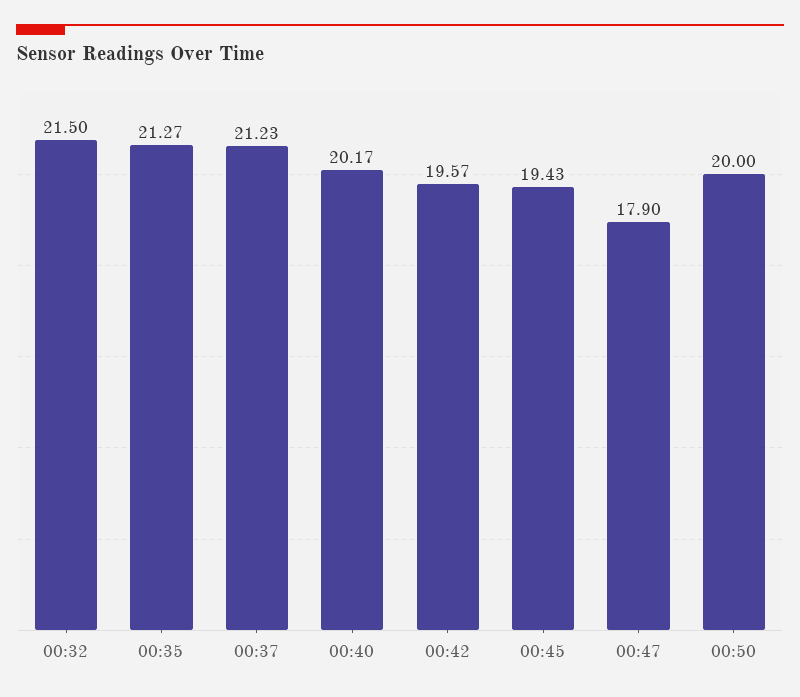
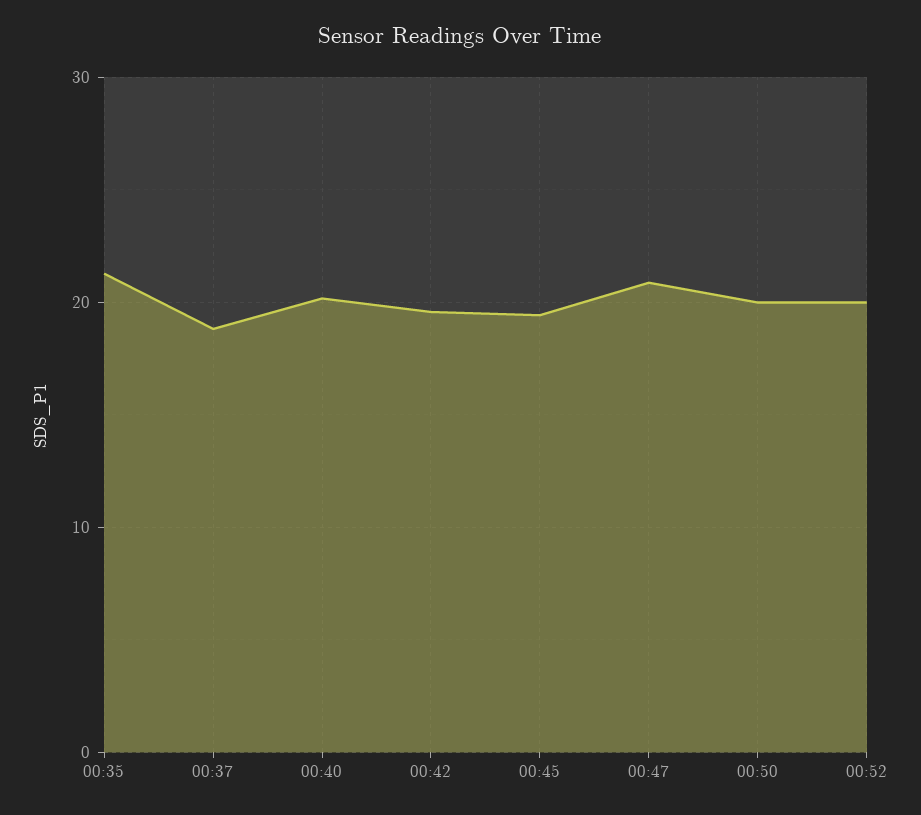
00:32: 21.5 -> none
00:37: 21.23 -> 19
00:47: 17.9 -> 21
00:52: none -> 20

